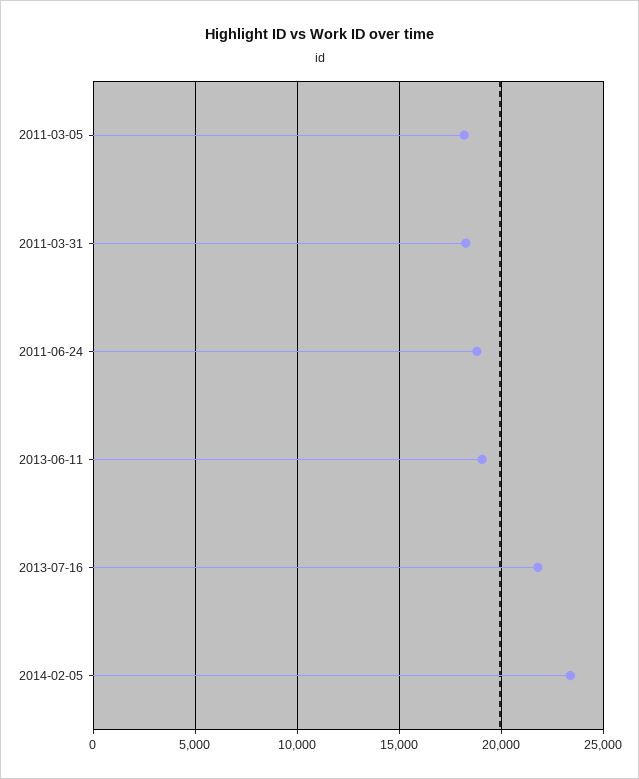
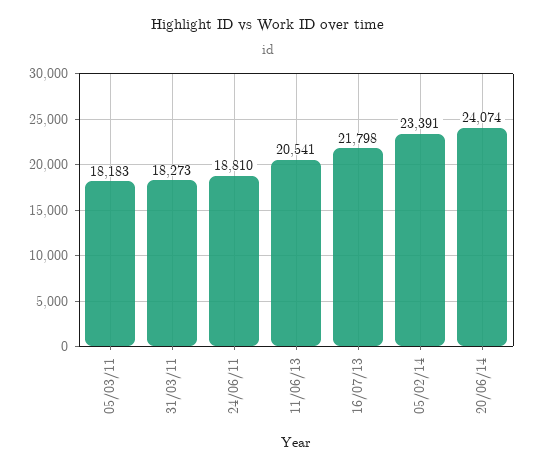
2013-06-11: 19000 -> 20541
20/06/14: none -> 24074

